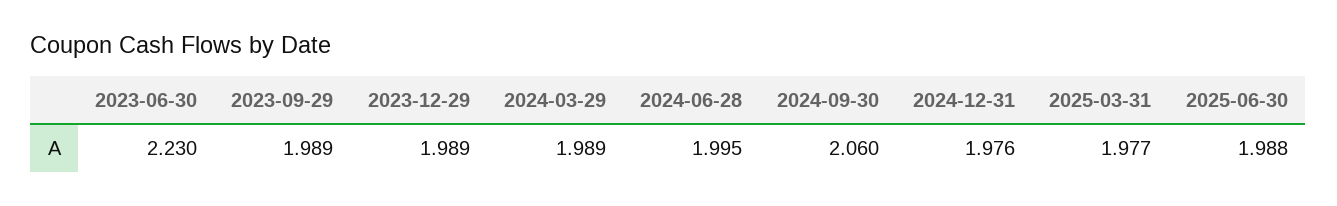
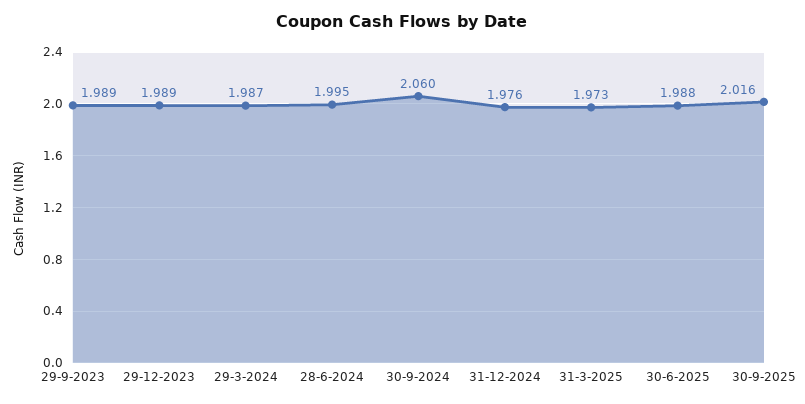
2023-06-30: 2.23 -> none
2024-03-29: 1.989 -> 1.987
2025-03-31: 1.977 -> 1.973
30-9-2025: none -> 2.016

